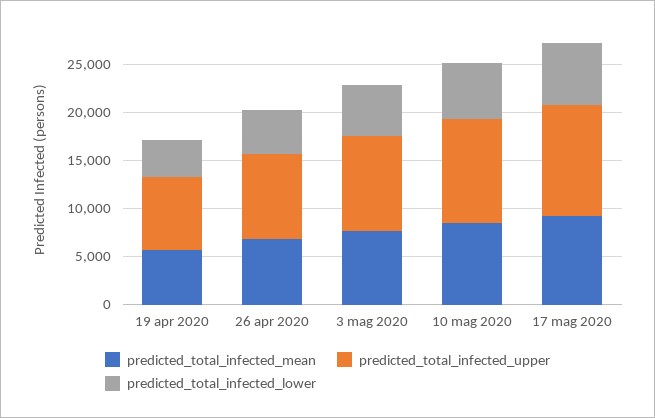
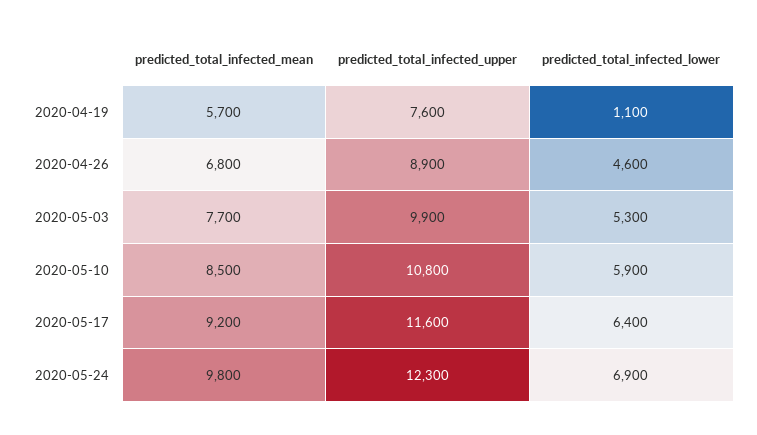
predicted_total_infected_lower, 19 apr 2020: 4000 -> 1100
predicted_total_infected_mean, 2020-05-24: none -> 9800
predicted_total_infected_upper, 2020-05-24: none -> 12300
predicted_total_infected_lower, 2020-05-24: none -> 6900

